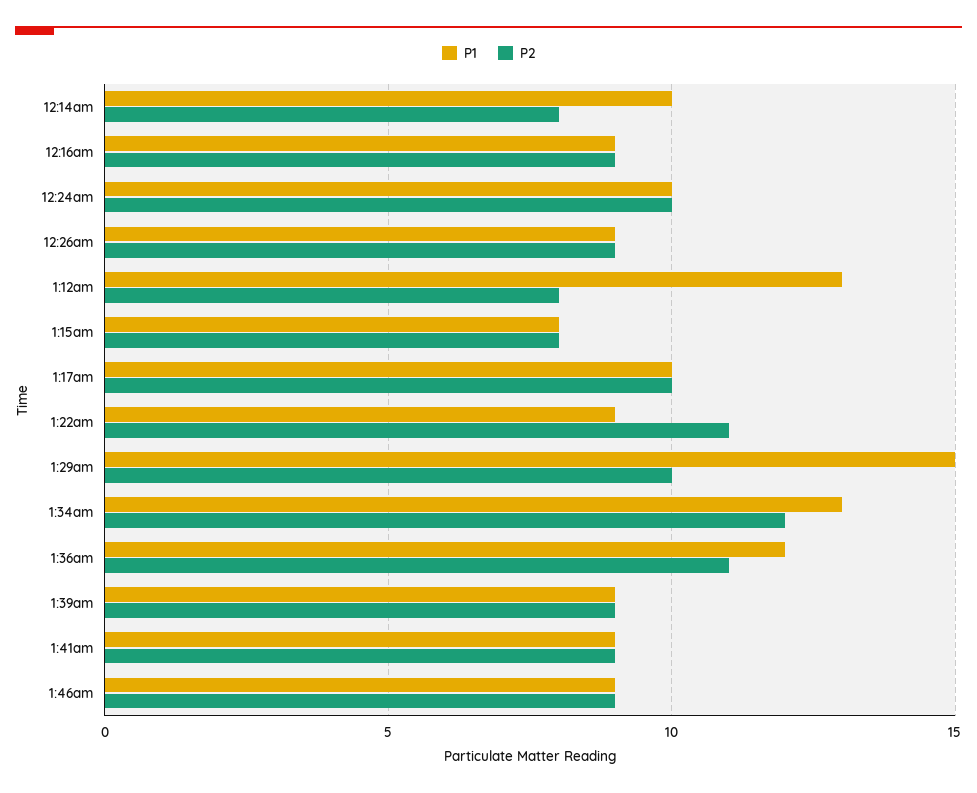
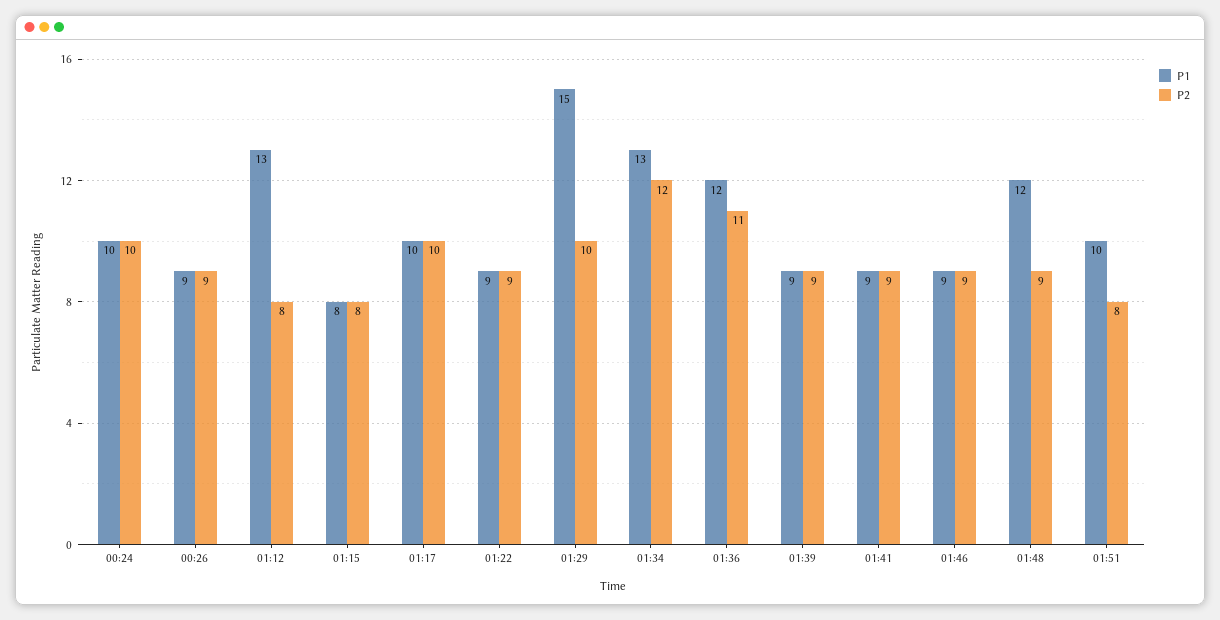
P1, 12:14am: 10 -> none
P2, 12:14am: 8 -> none
P1, 12:16am: 9 -> none
P2, 12:16am: 9 -> none
P2, 1:22am: 11 -> 9
P1, 01:48: none -> 12
P2, 01:48: none -> 9
P1, 01:51: none -> 10
P2, 01:51: none -> 8

